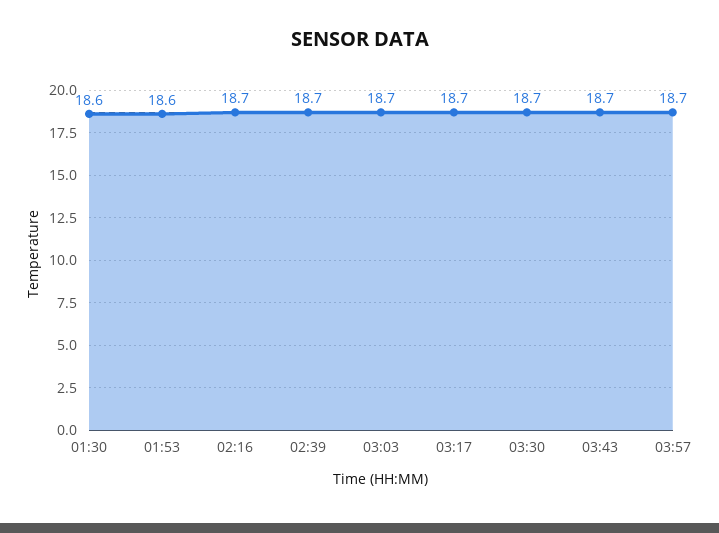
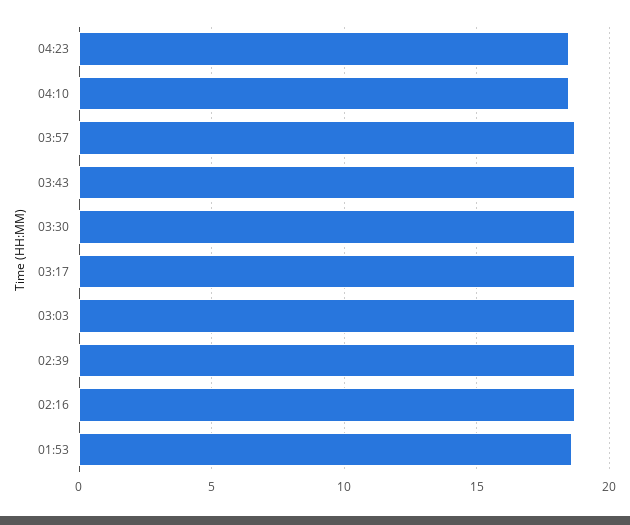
01:30: 18.6 -> none
04:23: none -> 18.5
04:10: none -> 18.5

